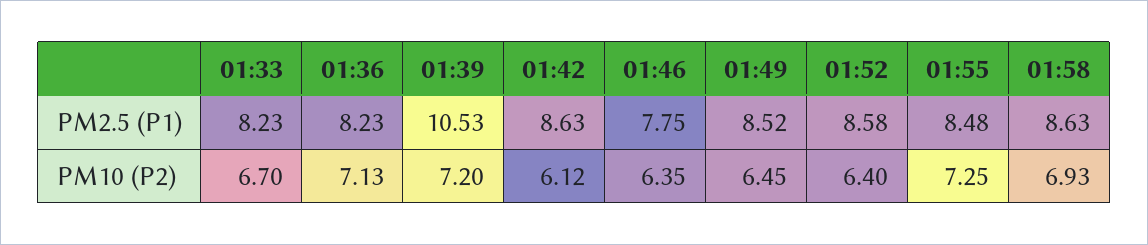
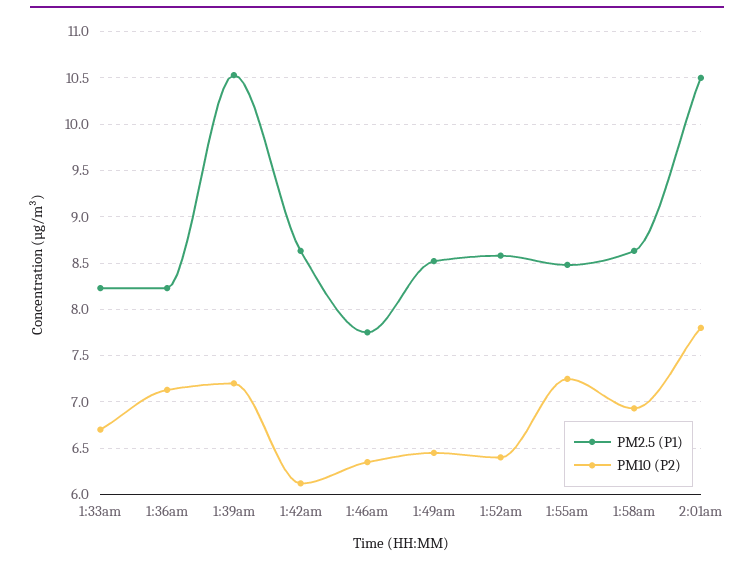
PM2.5 (P1), 2:01am: none -> 10.5
PM10 (P2), 2:01am: none -> 7.8

